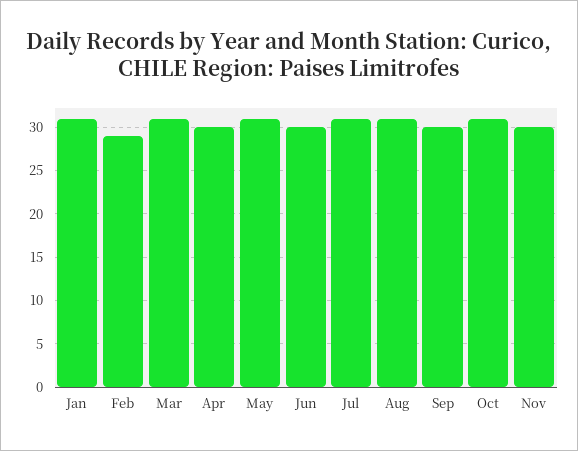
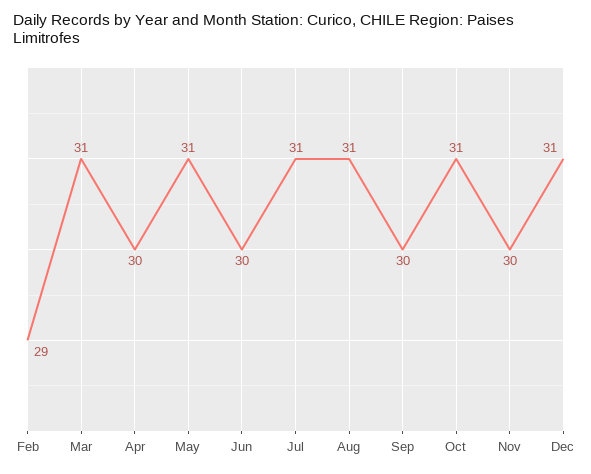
Jan: 31 -> none
Dec: none -> 31

